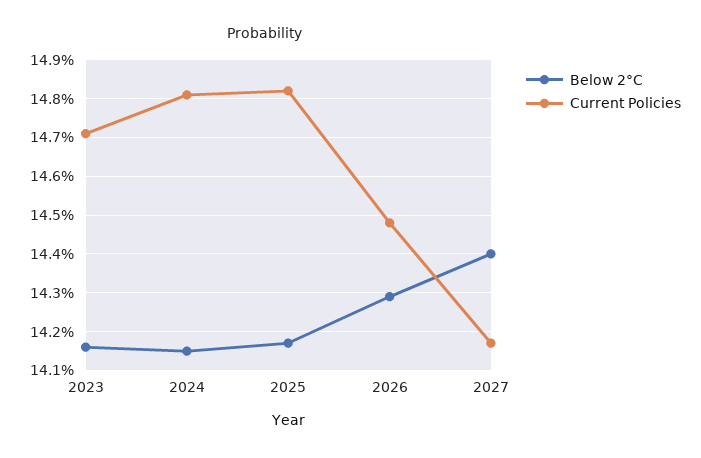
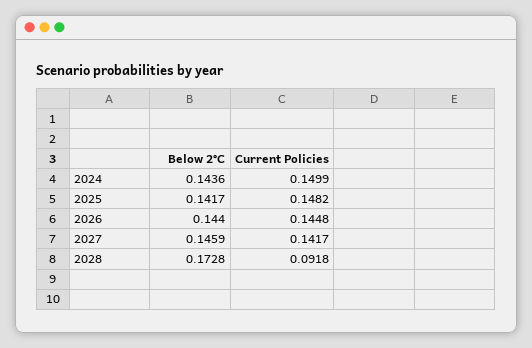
Below 2°C, 2023: 0.1415 -> none
Current Policies, 2023: 0.147 -> none
Below 2°C, 2024: 0.1415 -> 0.1436
Current Policies, 2024: 0.148 -> 0.1499
Below 2°C, 2026: 0.143 -> 0.144
Below 2°C, 2027: 0.144 -> 0.1459
Below 2°C, 2028: none -> 0.1728
Current Policies, 2028: none -> 0.0918

